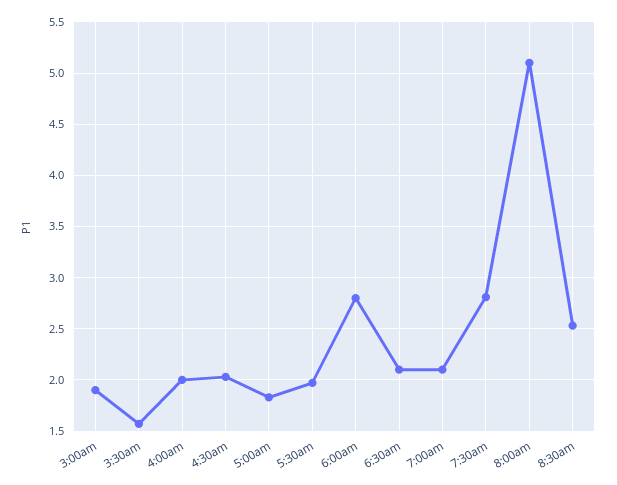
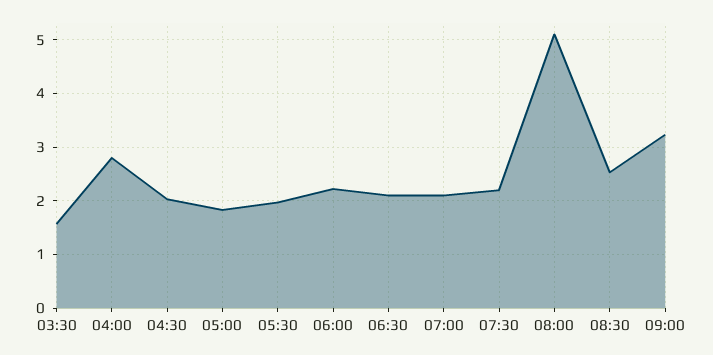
3:00am: 1.9 -> none
4:00am: 2 -> 2.8
6:00am: 2.8 -> 2.2
7:30am: 2.8 -> 2.2
09:00: none -> 3.2

